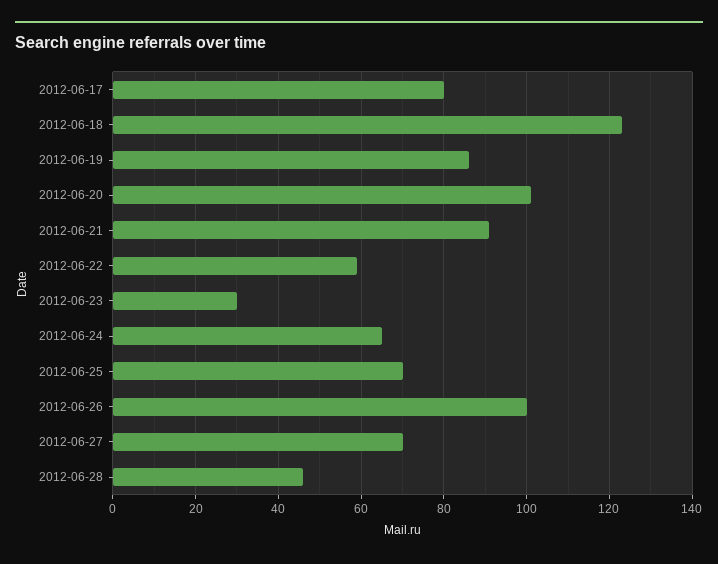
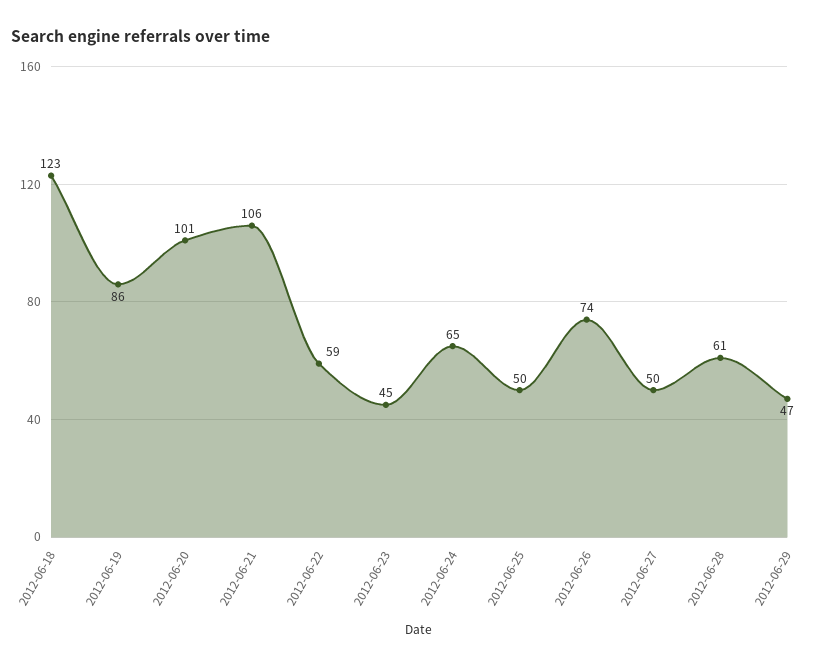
2012-06-17: 80 -> none
2012-06-21: 90 -> 106
2012-06-23: 30 -> 45
2012-06-25: 70 -> 50
2012-06-26: 100 -> 74
2012-06-27: 70 -> 50
2012-06-28: 45 -> 61
2012-06-29: none -> 47

